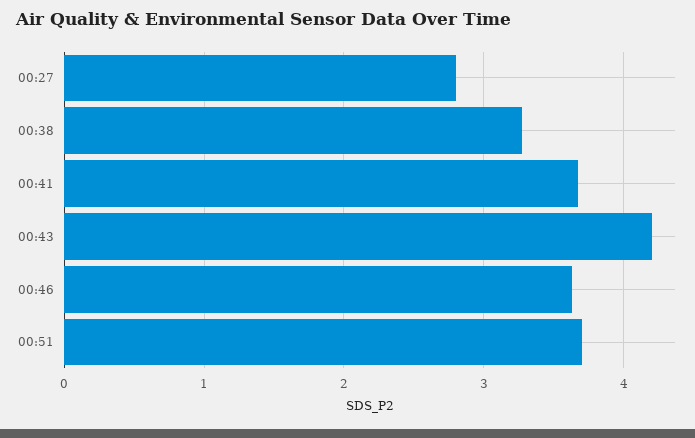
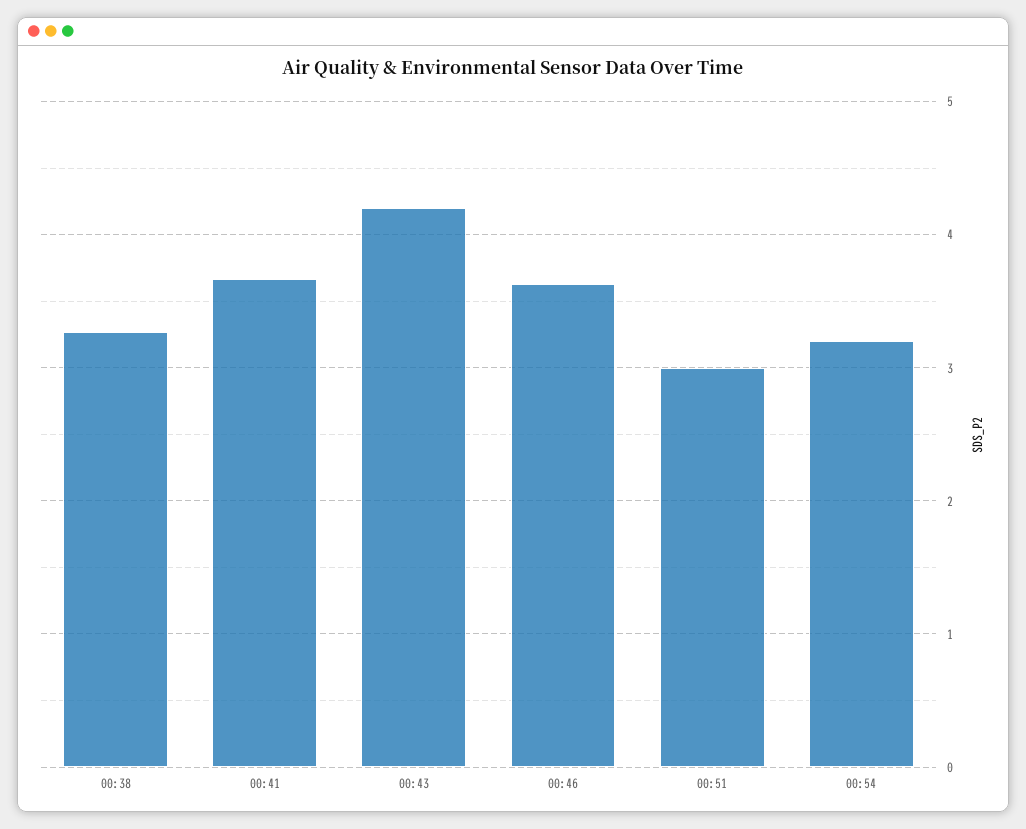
00:27: 2.8 -> none
00:51: 3.7 -> 3
00:54: none -> 3.2

